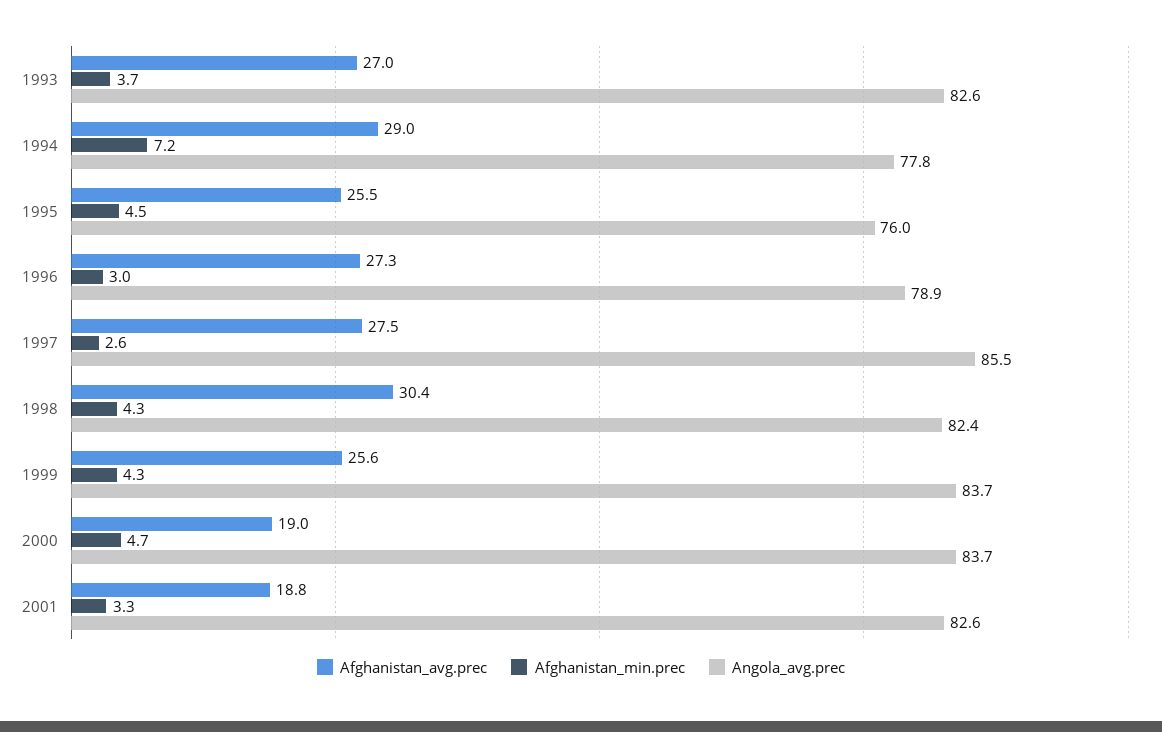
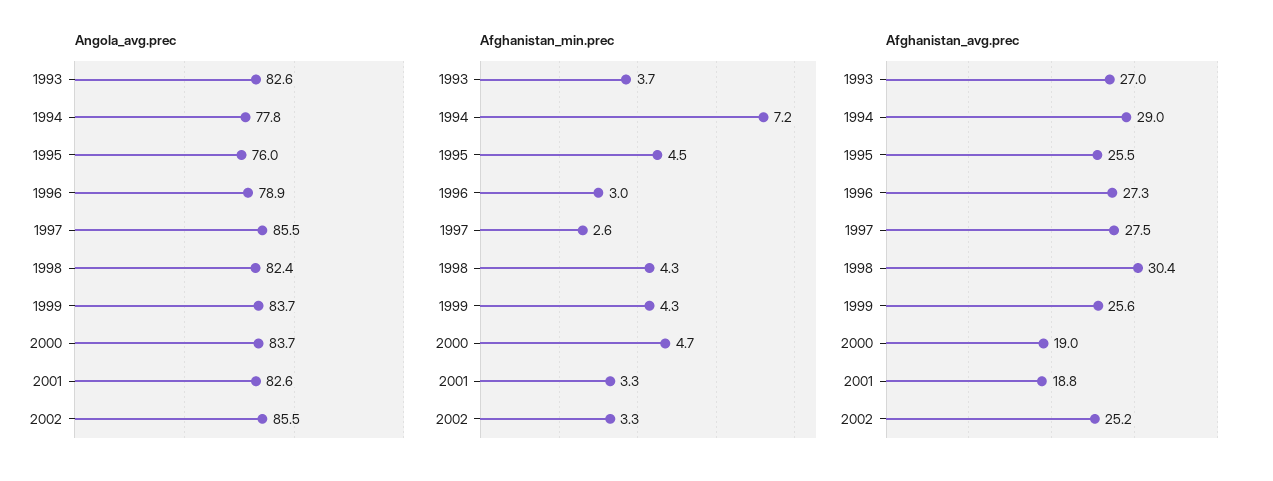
Angola_avg.prec, 2002: none -> 85.5
Afghanistan_min.prec, 2002: none -> 3.3
Afghanistan_avg.prec, 2002: none -> 25.2

